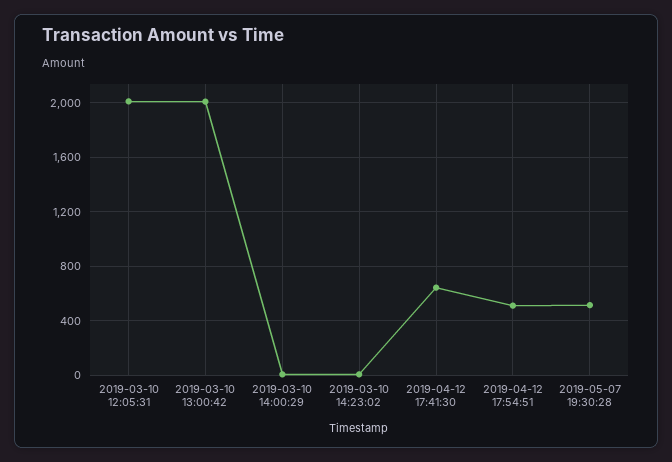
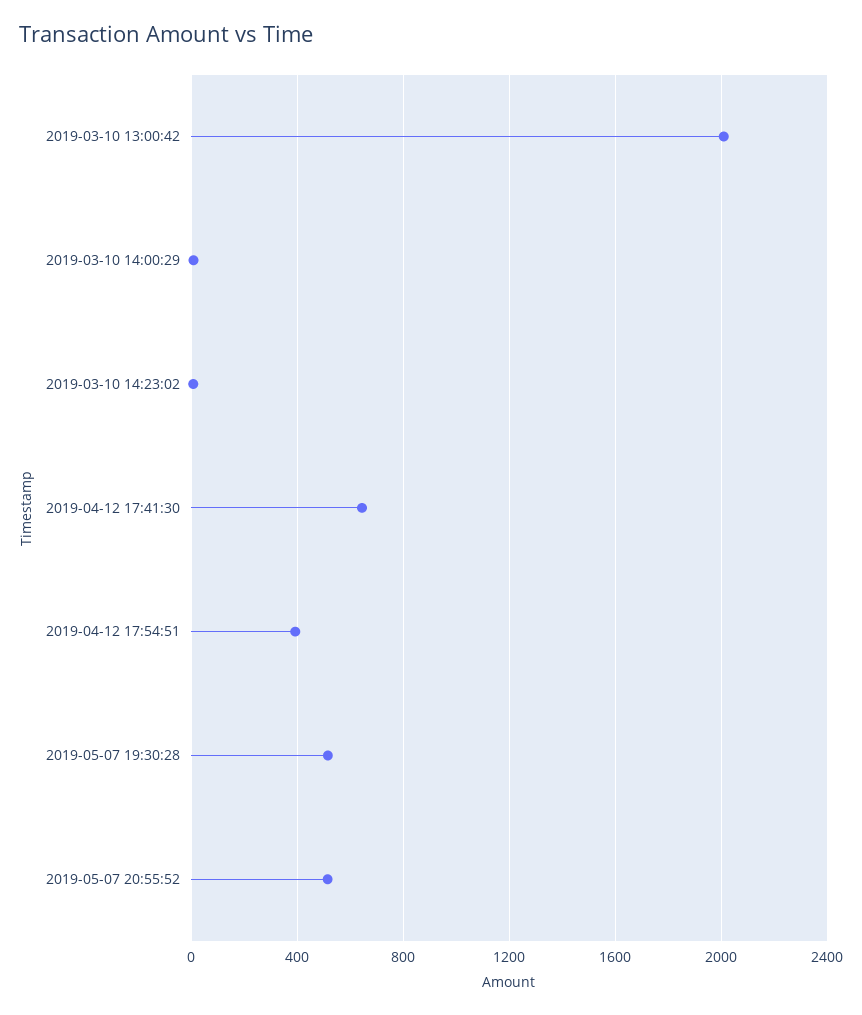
2019-03-10 12:05:31: 2000 -> none
2019-04-12 17:54:51: 500 -> 400
2019-05-07 20:55:52: none -> 500

